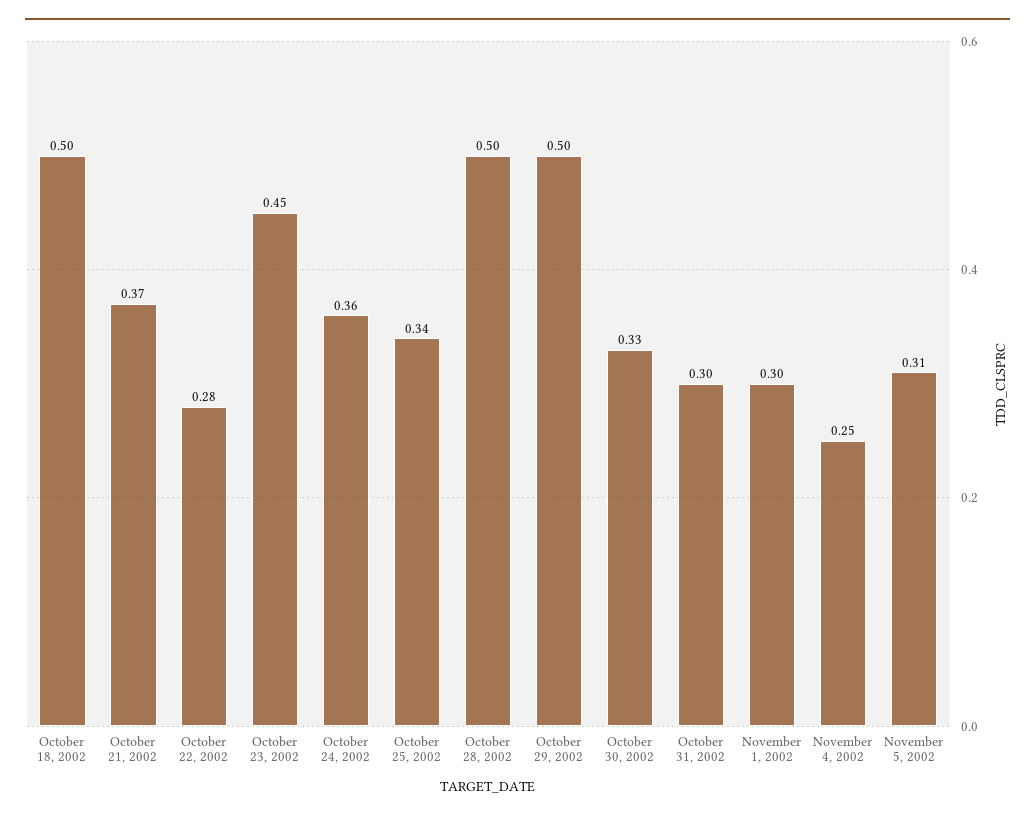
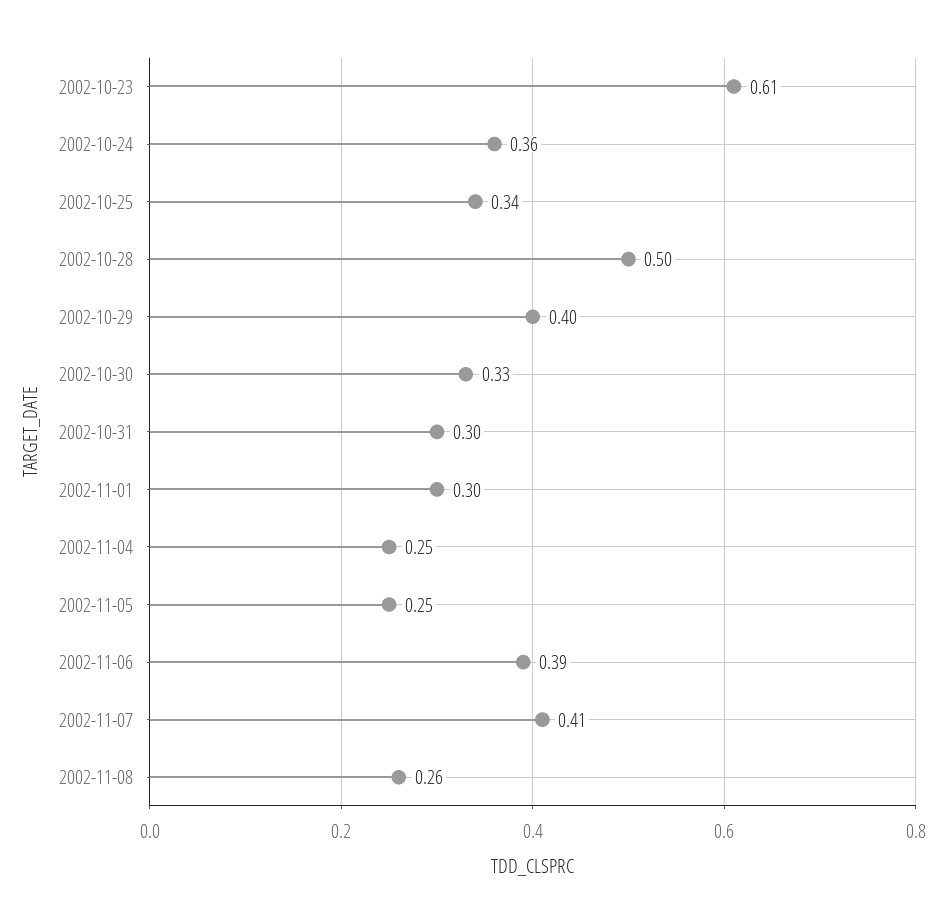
October 18, 2002: 0.5 -> none
October 21, 2002: 0.37 -> none
October 22, 2002: 0.28 -> none
October 23, 2002: 0.45 -> 0.61
October 29, 2002: 0.5 -> 0.4
November 5, 2002: 0.31 -> 0.25
2002-11-06: none -> 0.39
2002-11-07: none -> 0.41
2002-11-08: none -> 0.26

